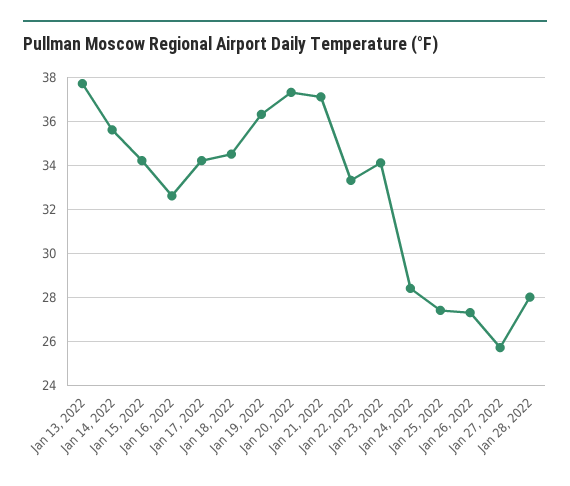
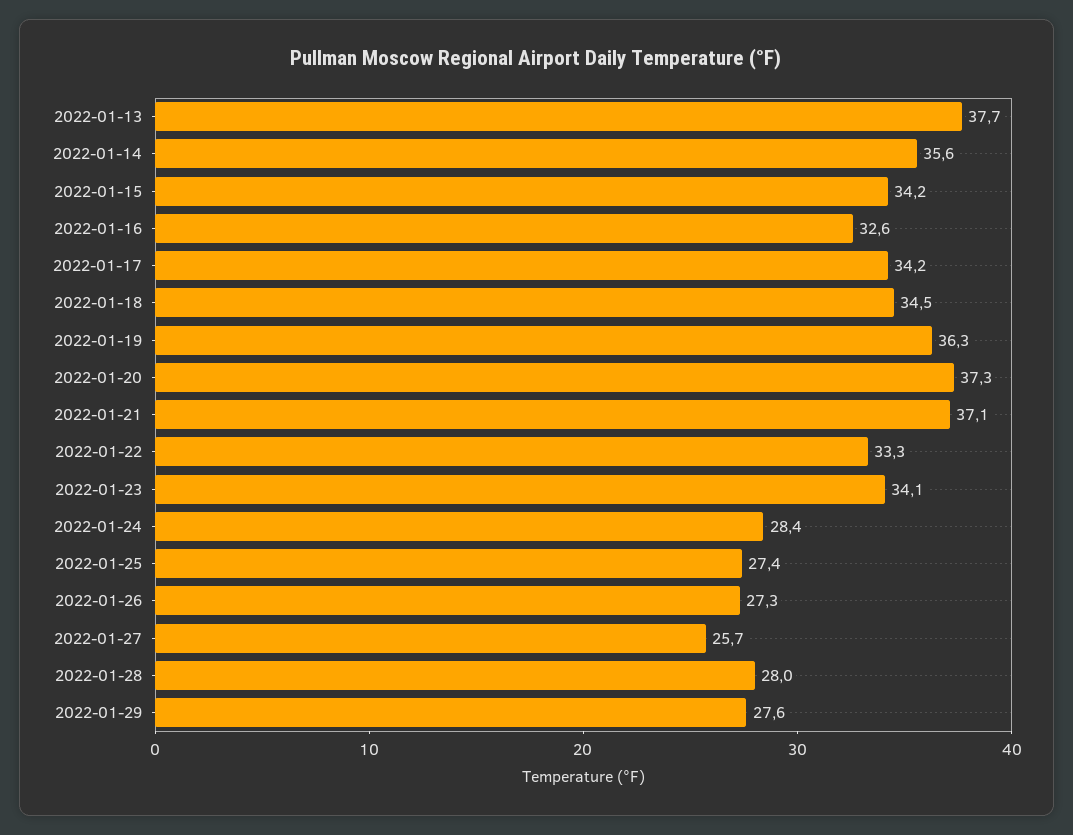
2022-01-29: none -> 27.6

